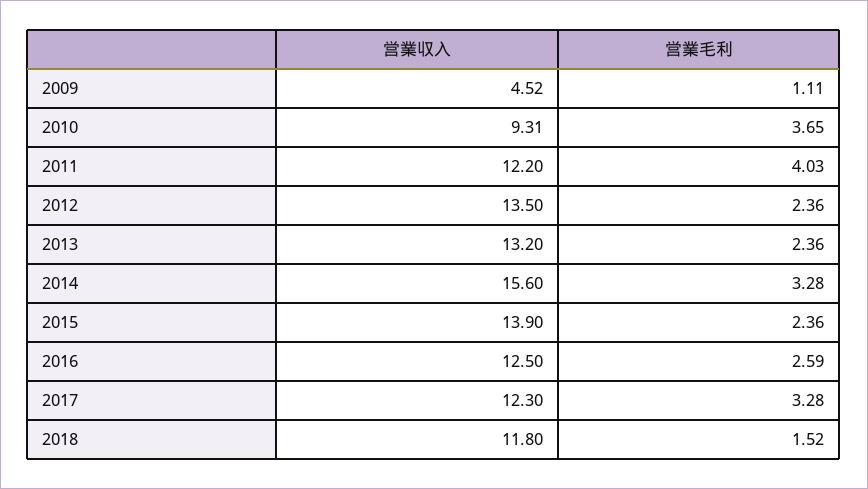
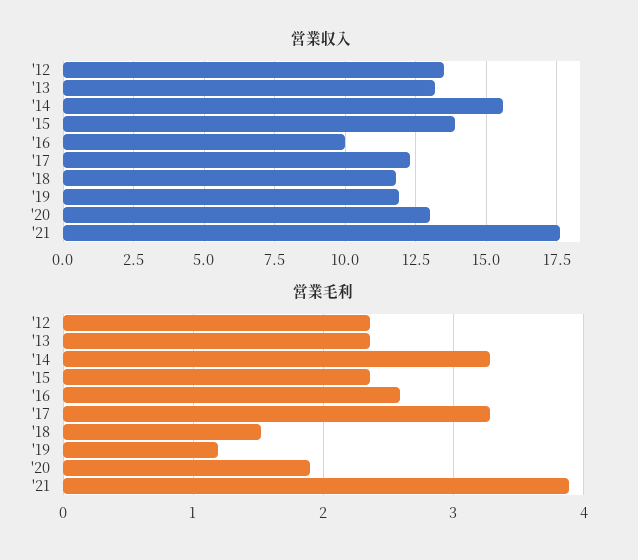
営業収入, 2009: 4.52 -> none
営業毛利, 2009: 1.11 -> none
営業収入, 2010: 9.31 -> none
営業毛利, 2010: 3.65 -> none
営業収入, 2011: 12.2 -> none
営業毛利, 2011: 4.03 -> none
営業収入, 2016: 12.5 -> 10
営業収入, '19: none -> 12
営業収入, '20: none -> 13
営業収入, '21: none -> 17.5
営業毛利, '19: none -> 1.2
営業毛利, '20: none -> 1.9
営業毛利, '21: none -> 3.9

